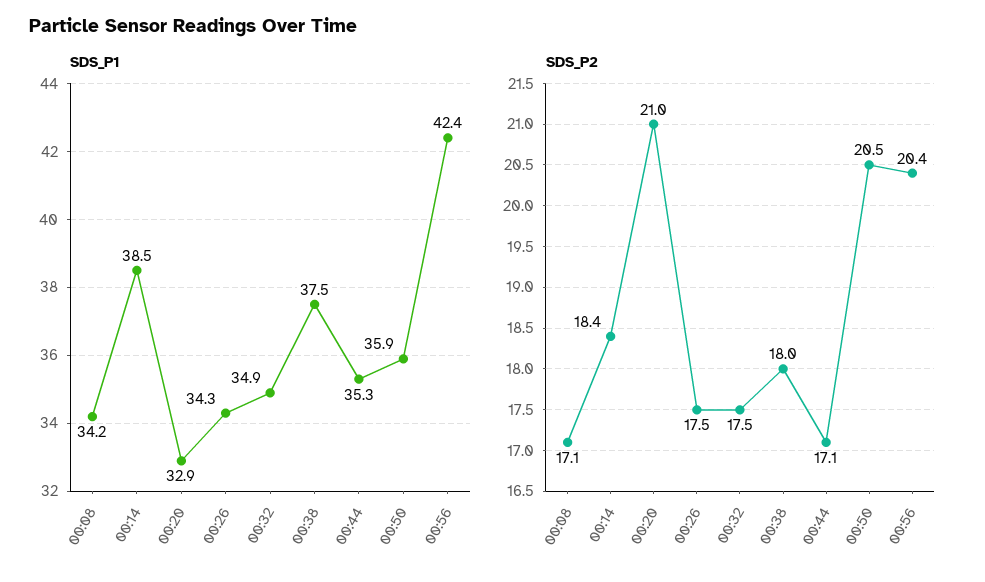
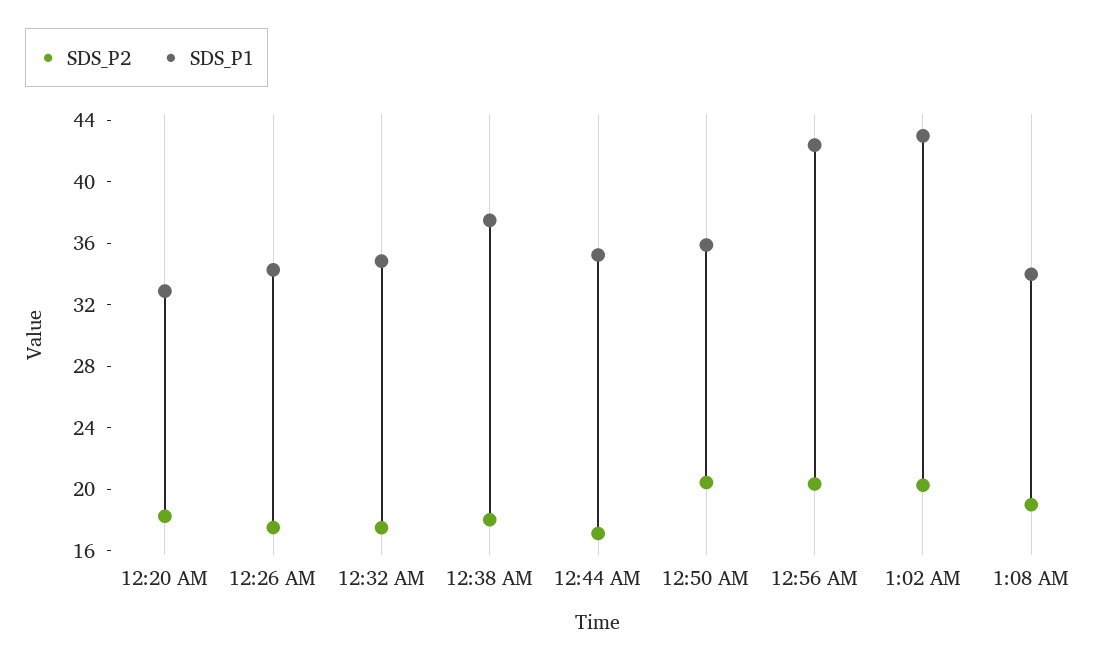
SDS_P1, 00:08: 34.2 -> none
SDS_P1, 00:14: 38.5 -> none
SDS_P2, 00:08: 17.1 -> none
SDS_P2, 00:14: 18.4 -> none
SDS_P2, 00:20: 21 -> 18
SDS_P2, 1:02 AM: none -> 20
SDS_P1, 1:02 AM: none -> 43
SDS_P2, 1:08 AM: none -> 19
SDS_P1, 1:08 AM: none -> 34

